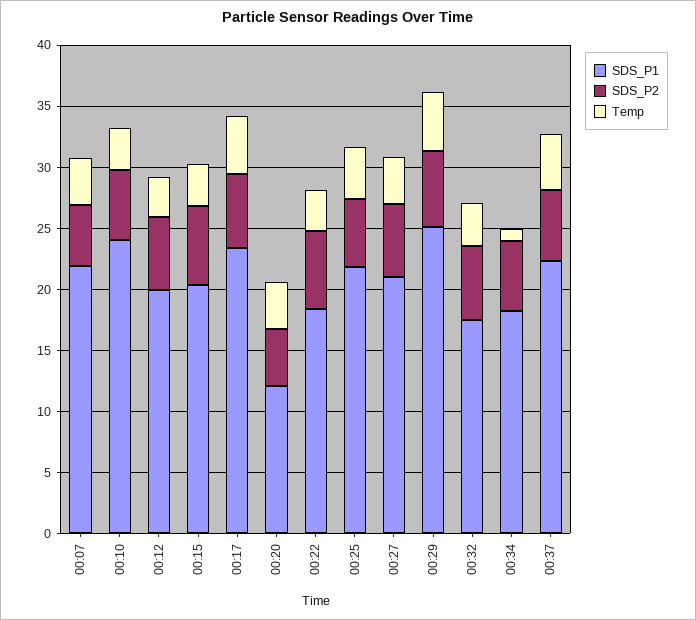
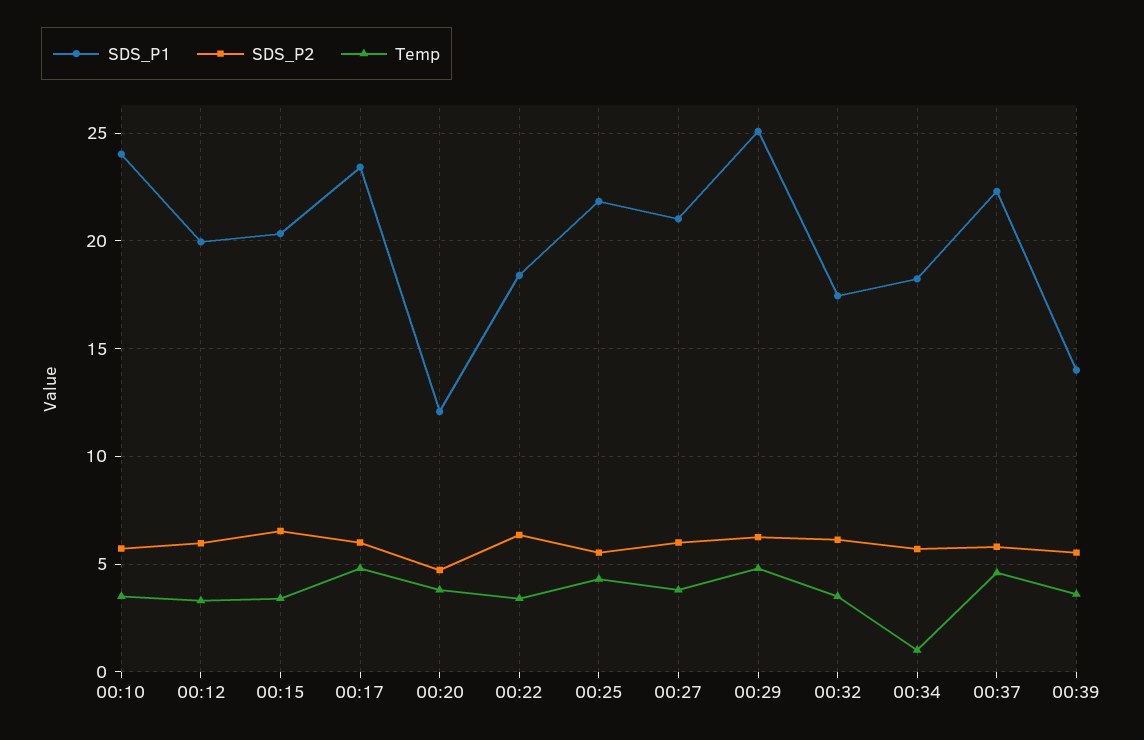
SDS_P1, 00:07: 22 -> none
SDS_P2, 00:07: 5 -> none
Temp, 00:07: 4 -> none
SDS_P1, 00:39: none -> 14
SDS_P2, 00:39: none -> 5.5
Temp, 00:39: none -> 3.5

